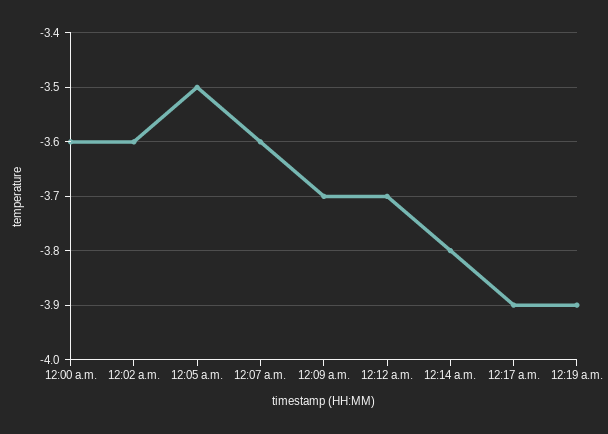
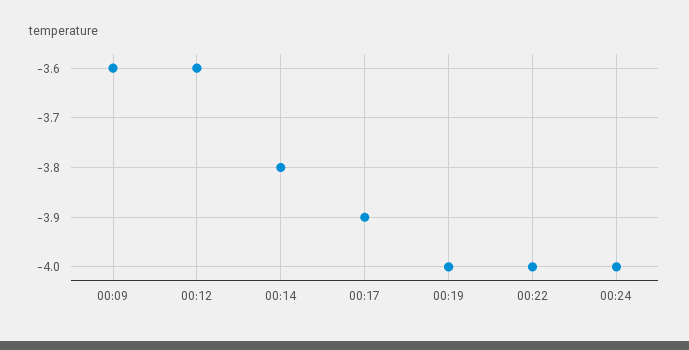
12:00 a.m.: -3.6 -> none
12:02 a.m.: -3.6 -> none
12:05 a.m.: -3.5 -> none
12:07 a.m.: -3.6 -> none
12:09 a.m.: -3.7 -> -3.6
12:12 a.m.: -3.7 -> -3.6
12:19 a.m.: -3.9 -> -4
00:22: none -> -4
00:24: none -> -4

